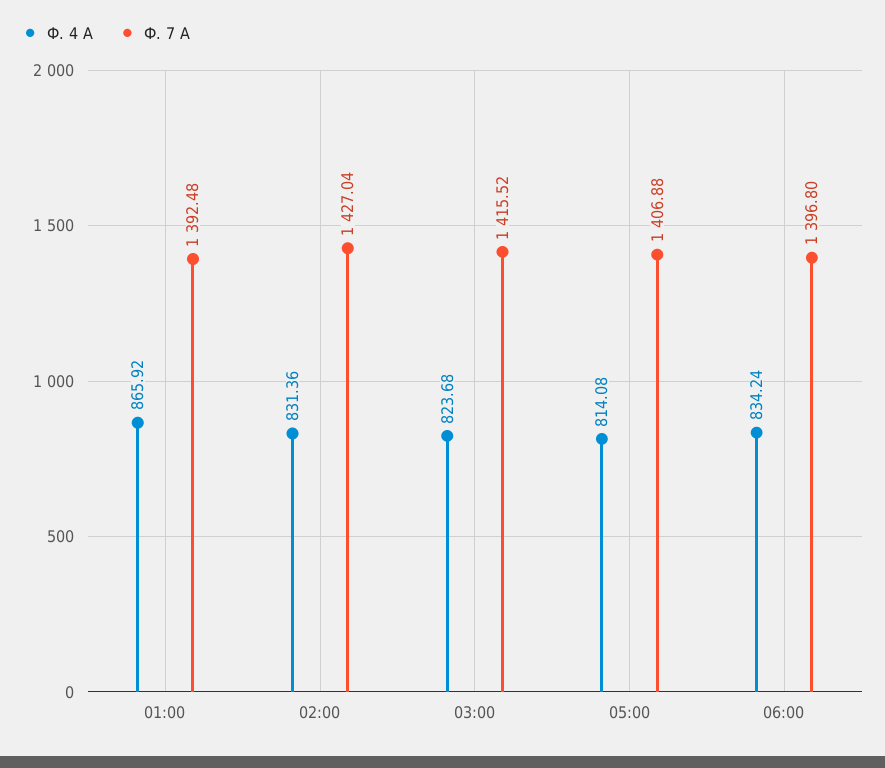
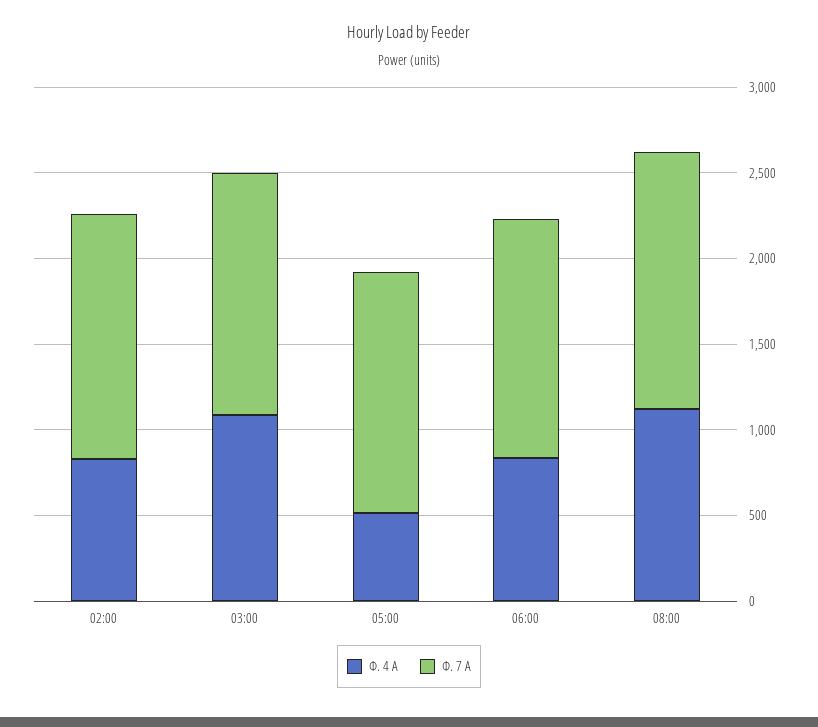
Ф. 4 А, 01:00: 865.92 -> none
Ф. 7 А, 01:00: 1392.48 -> none
Ф. 4 А, 03:00: 823.68 -> 1100
Ф. 4 А, 05:00: 814.08 -> 500
Ф. 4 А, 08:00: none -> 1100
Ф. 7 А, 08:00: none -> 1500

